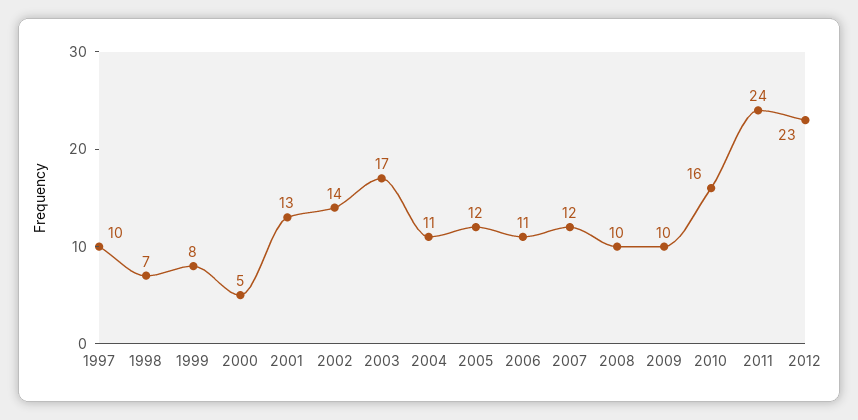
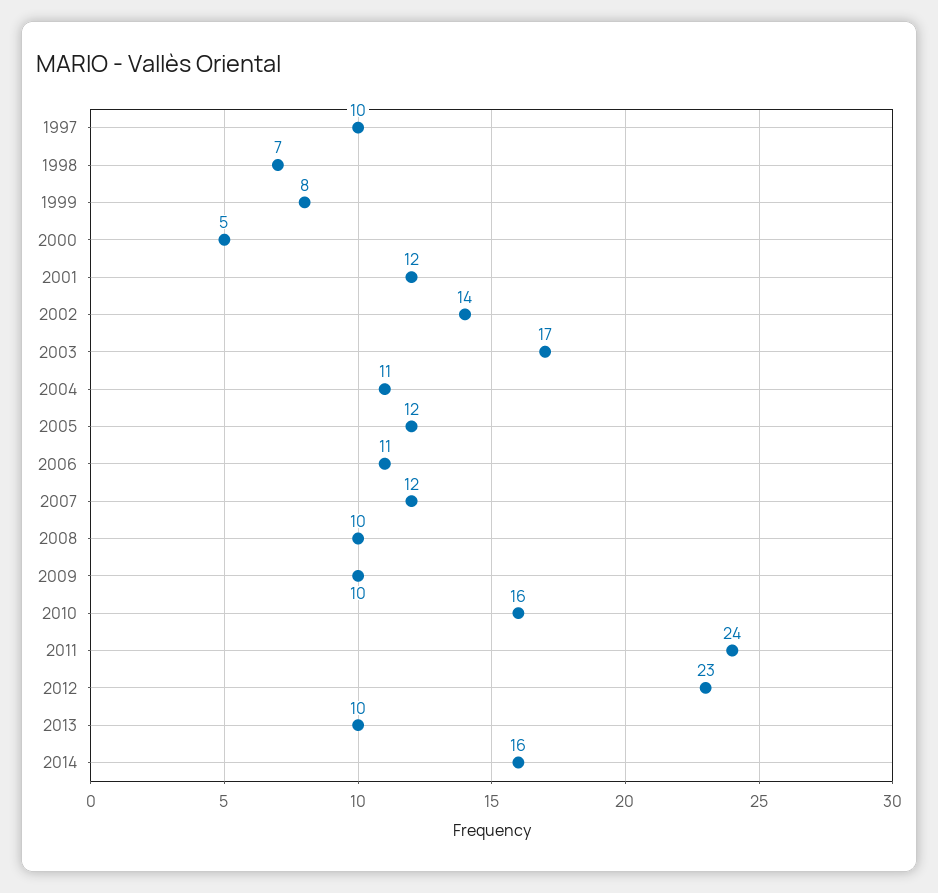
2001: 13 -> 12
2013: none -> 10
2014: none -> 16

